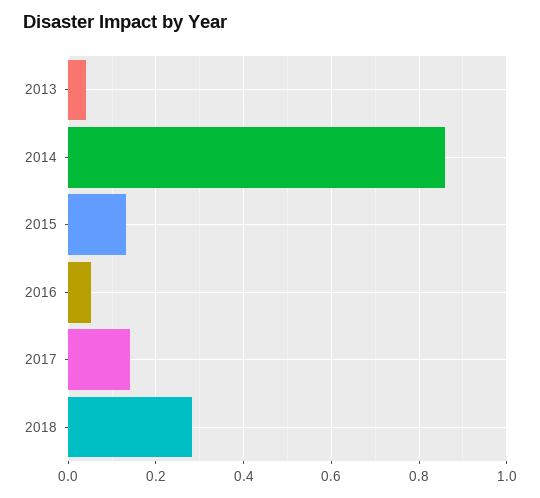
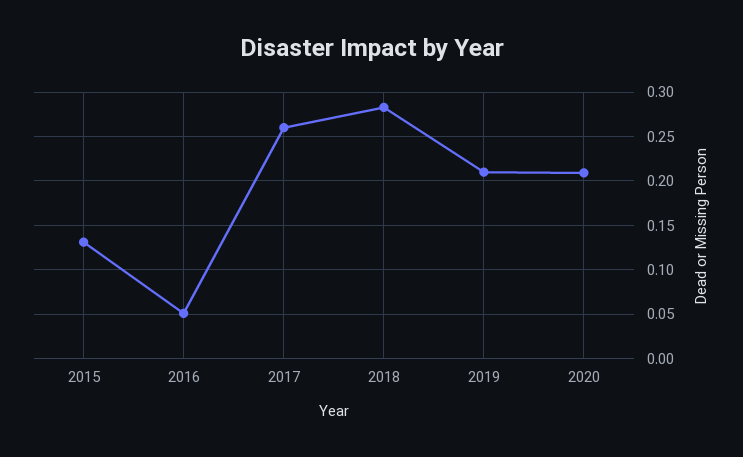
2013: 0.04 -> none
2014: 0.86 -> none
2017: 0.14 -> 0.26
2019: none -> 0.21
2020: none -> 0.21

